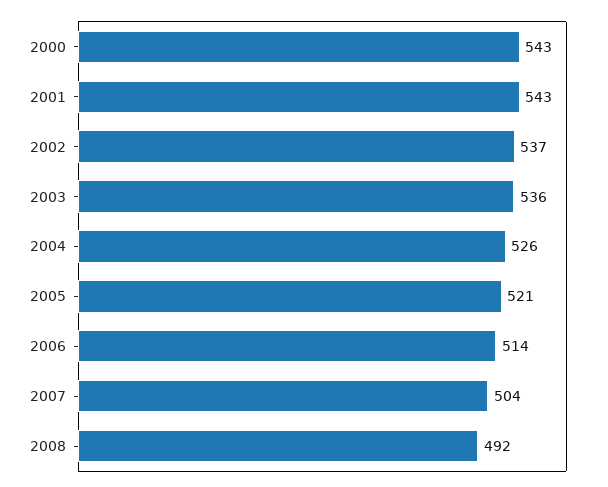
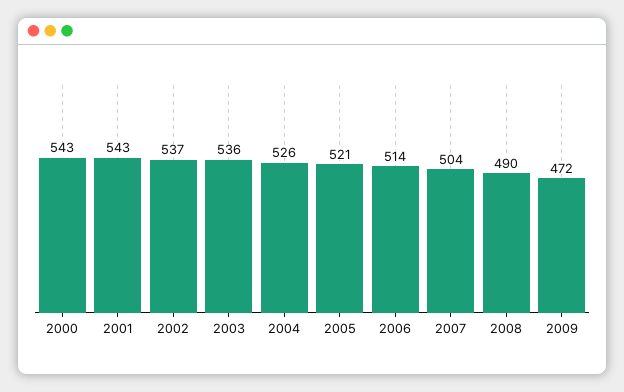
2008: 492 -> 490
2009: none -> 472

